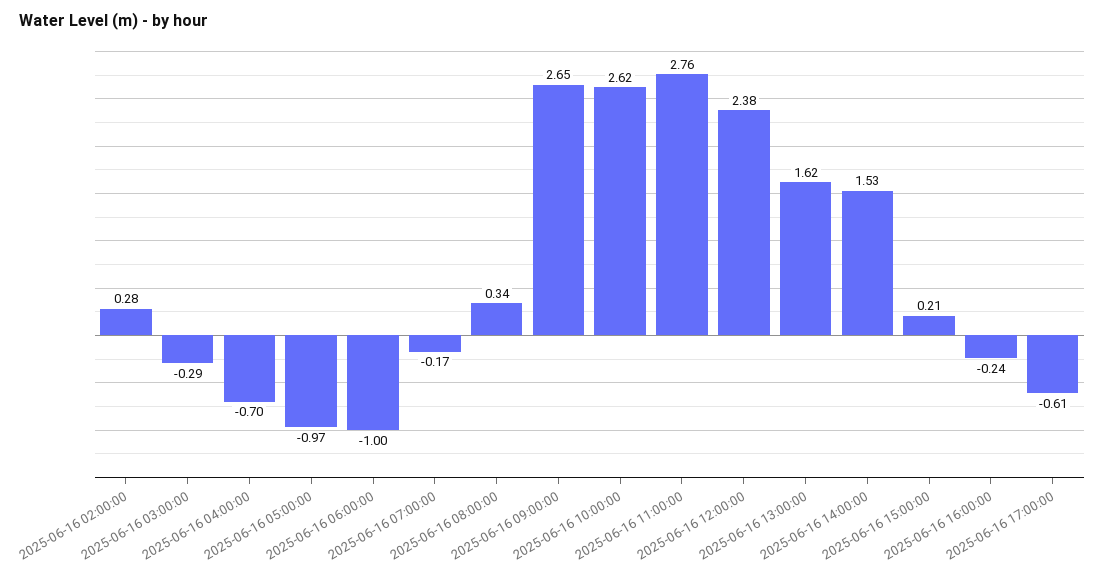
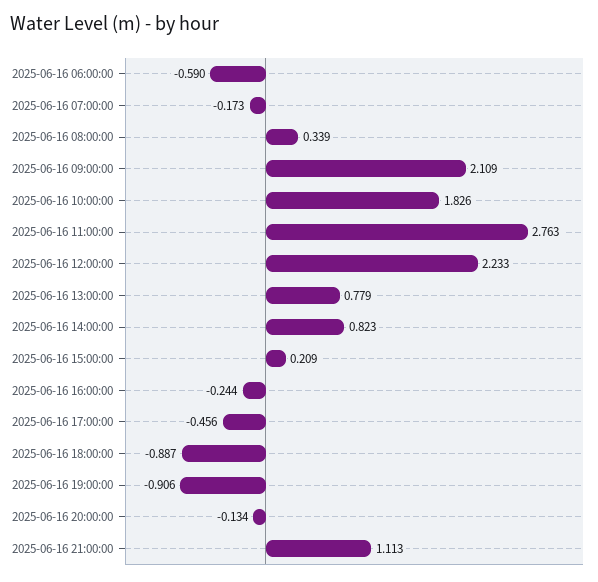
2025-06-16 02:00:00: 0.28 -> none
2025-06-16 03:00:00: -0.29 -> none
2025-06-16 04:00:00: -0.7 -> none
2025-06-16 05:00:00: -0.97 -> none
2025-06-16 06:00:00: -1 -> -0.59
2025-06-16 09:00:00: 2.65 -> 2.109
2025-06-16 10:00:00: 2.62 -> 1.826
2025-06-16 12:00:00: 2.38 -> 2.233
2025-06-16 13:00:00: 1.62 -> 0.779
2025-06-16 14:00:00: 1.53 -> 0.823
2025-06-16 17:00:00: -0.61 -> -0.456
2025-06-16 18:00:00: none -> -0.887
2025-06-16 19:00:00: none -> -0.906
2025-06-16 20:00:00: none -> -0.134
2025-06-16 21:00:00: none -> 1.113

